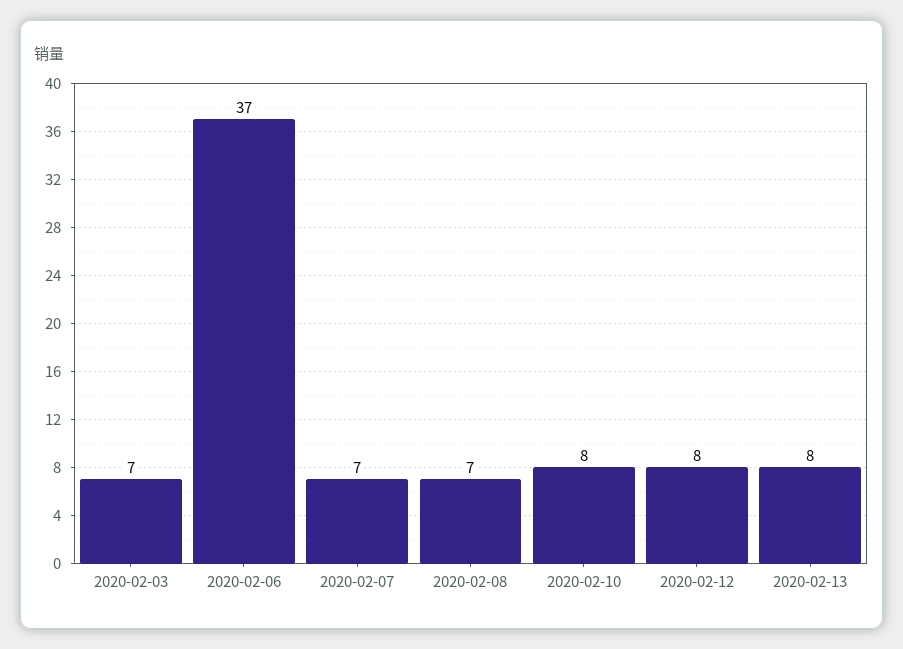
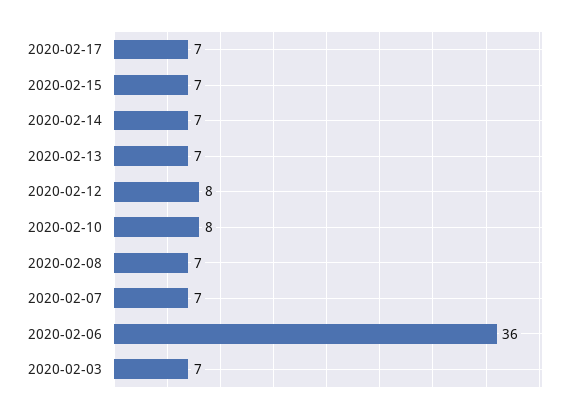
2020-02-06: 37 -> 36
2020-02-13: 8 -> 7
2020-02-17: none -> 7
2020-02-15: none -> 7
2020-02-14: none -> 7

